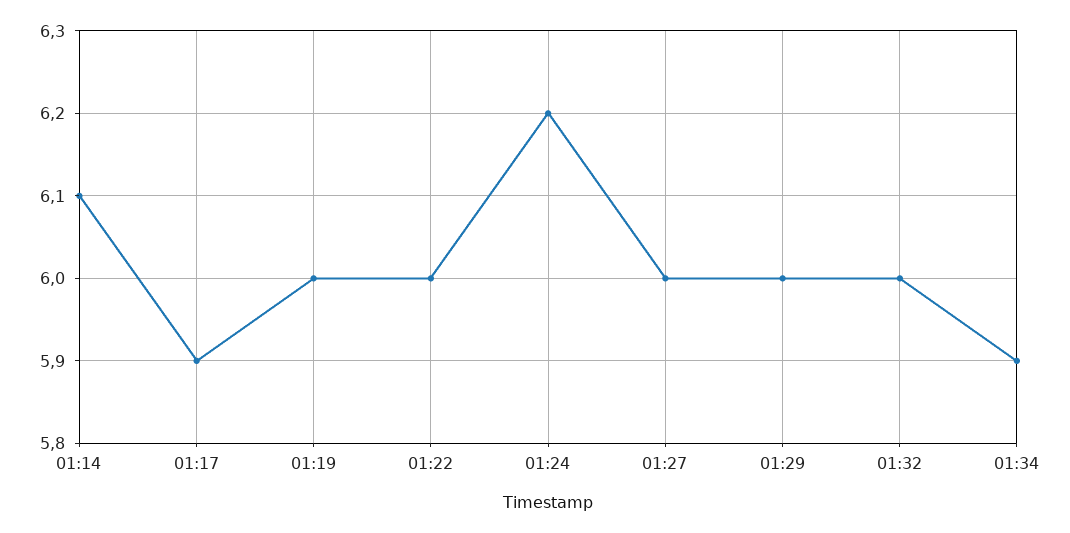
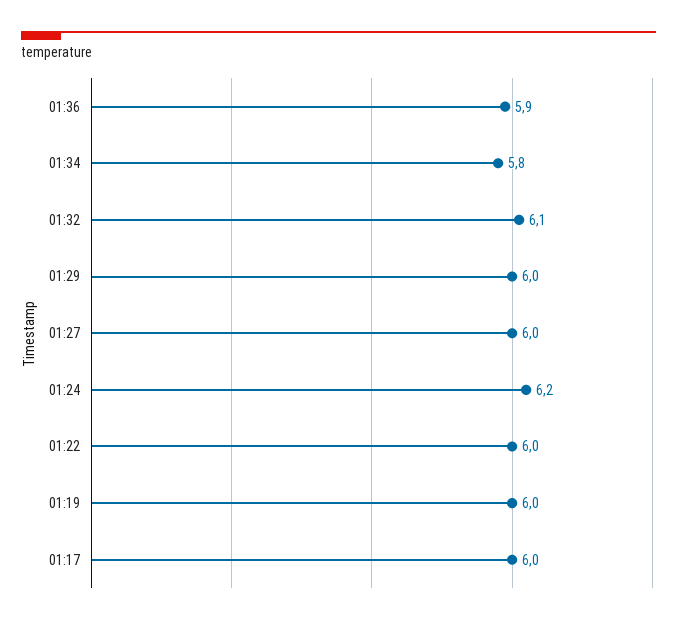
01:14: 6.1 -> none
01:17: 5.9 -> 6
01:32: 6 -> 6.1
01:34: 5.9 -> 5.8
01:36: none -> 5.9

